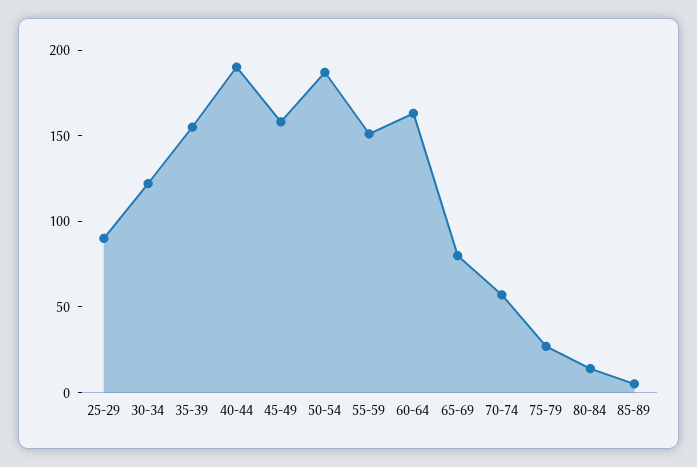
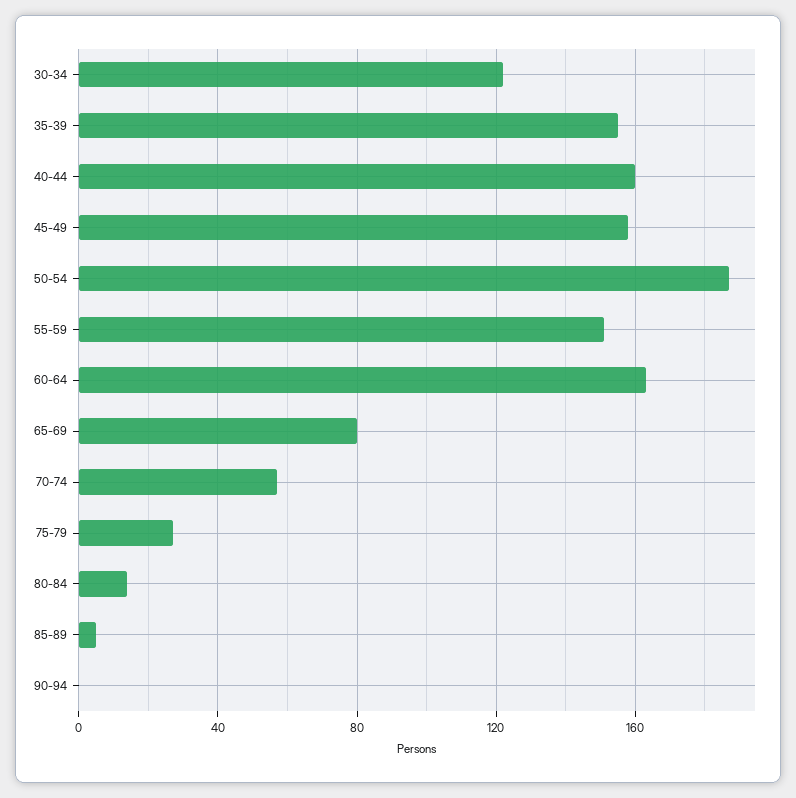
25-29: 90 -> none
40-44: 190 -> 160
90-94: none -> 0

